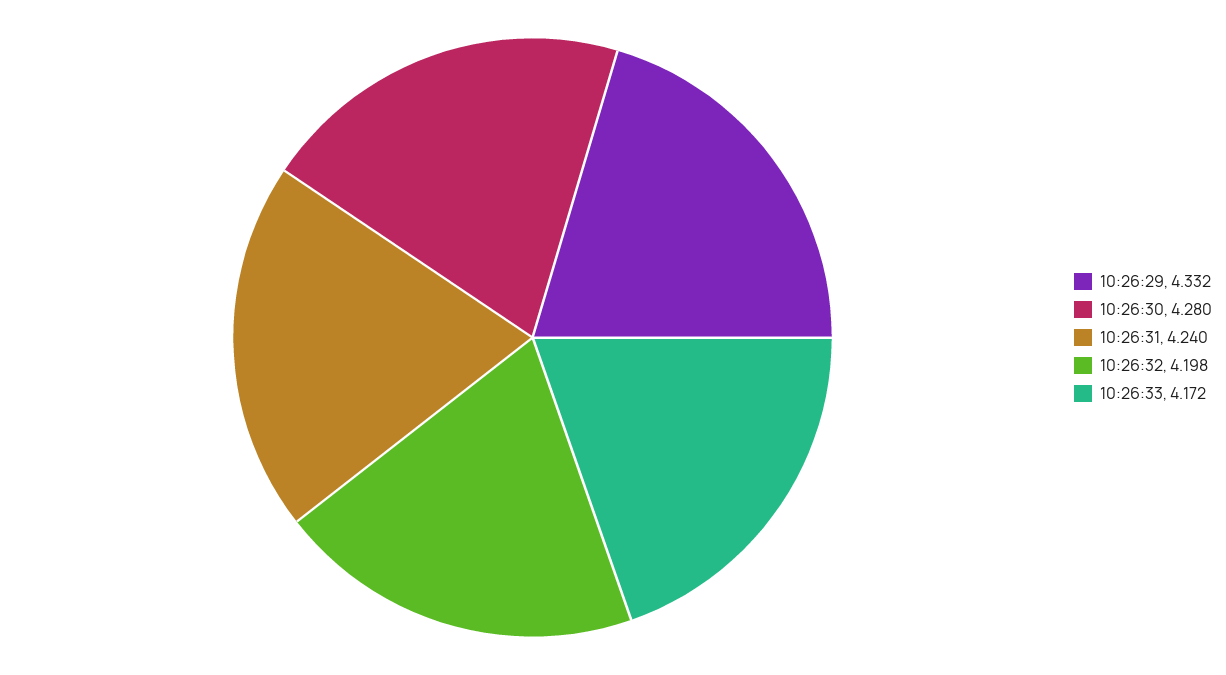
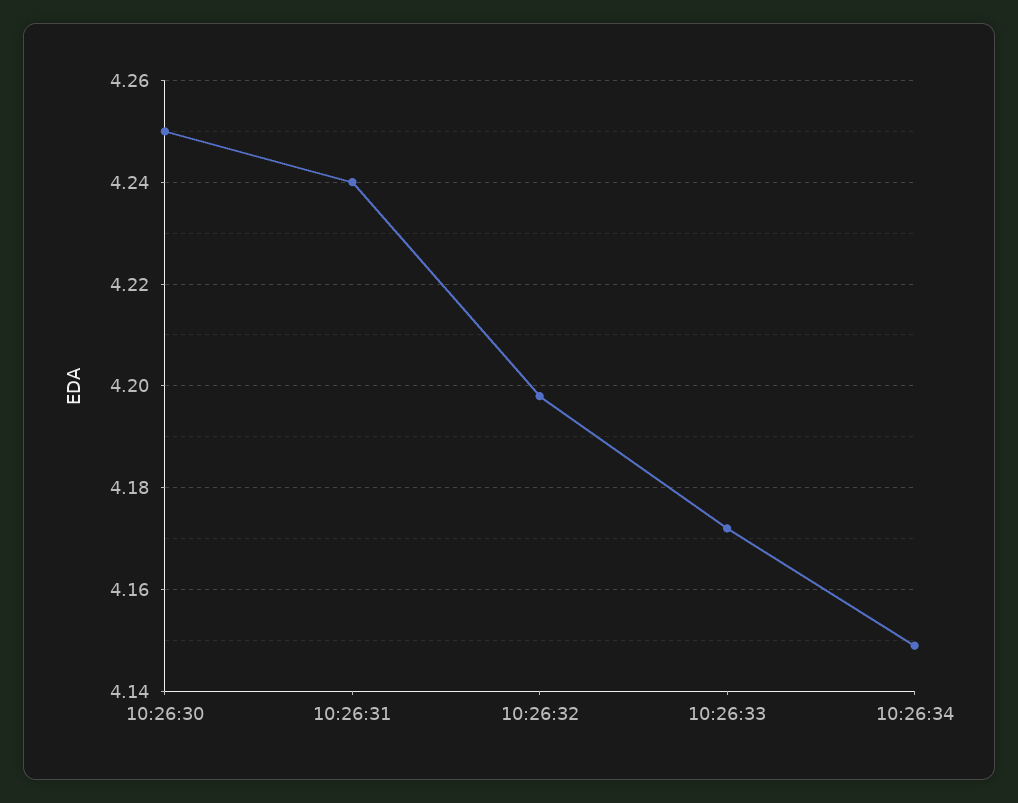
10:26:29: 4.332 -> none
10:26:30: 4.28 -> 4.25
10:26:34: none -> 4.15

